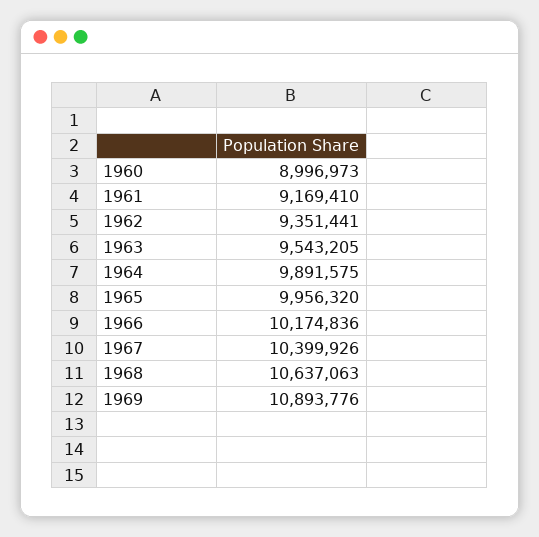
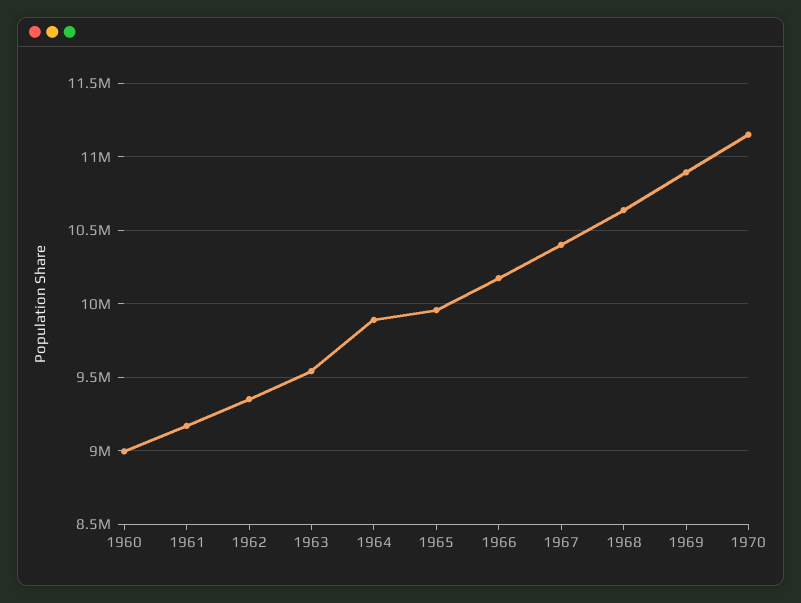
1970: none -> 11150000

